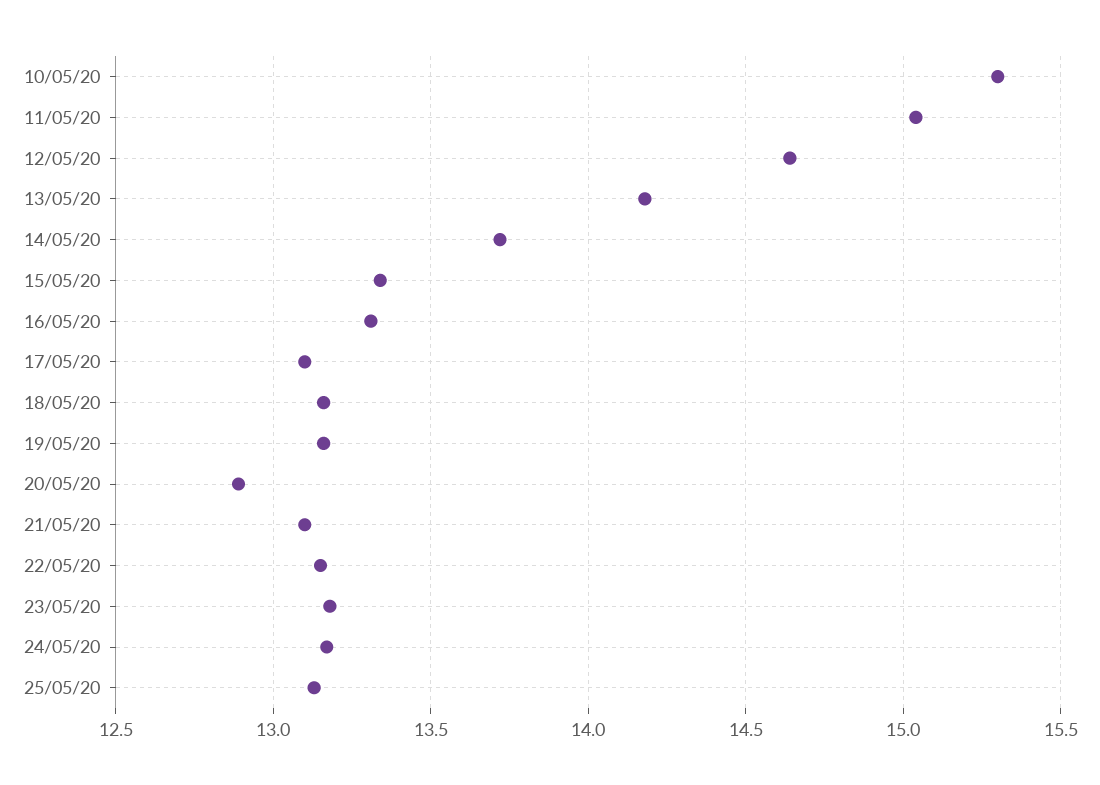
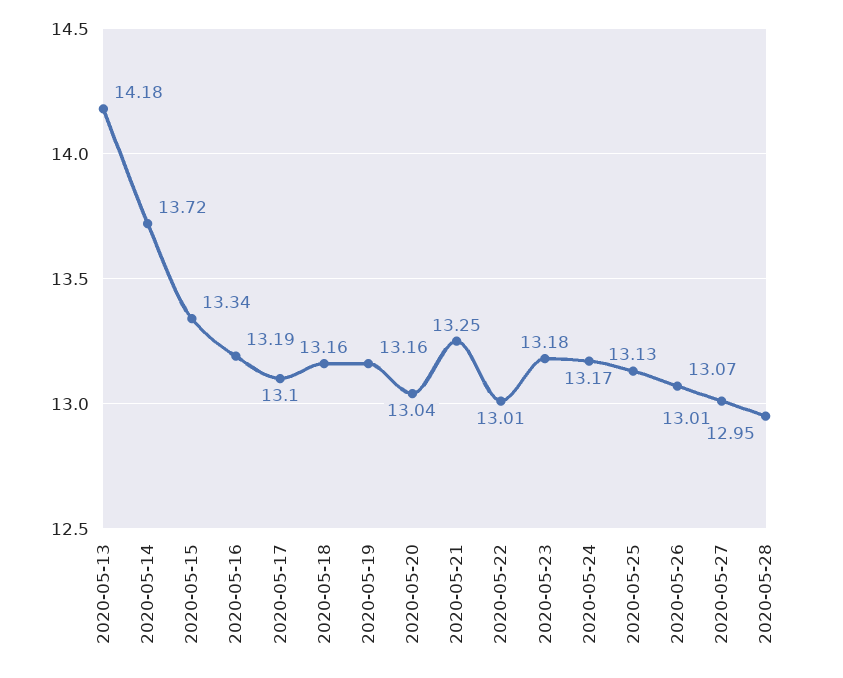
10/05/20: 15.3 -> none
11/05/20: 15.05 -> none
12/05/20: 14.65 -> none
16/05/20: 13.3 -> 13.19
20/05/20: 12.9 -> 13.04
21/05/20: 13.1 -> 13.25
22/05/20: 13.15 -> 13.01
2020-05-26: none -> 13.07
2020-05-27: none -> 13.01
2020-05-28: none -> 12.95

